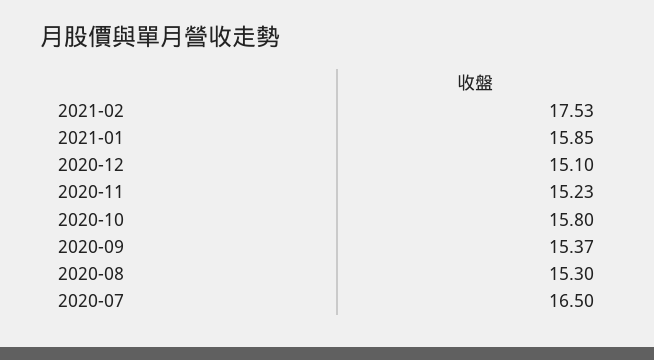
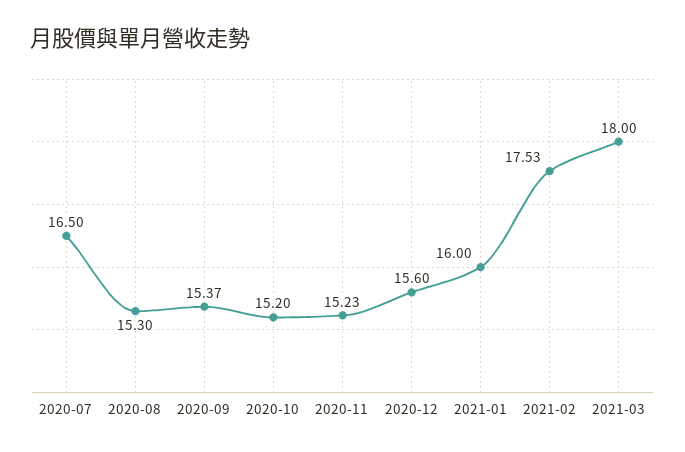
2021-01: 15.85 -> 16
2020-12: 15.1 -> 15.6
2020-10: 15.8 -> 15.2
2021-03: none -> 18

